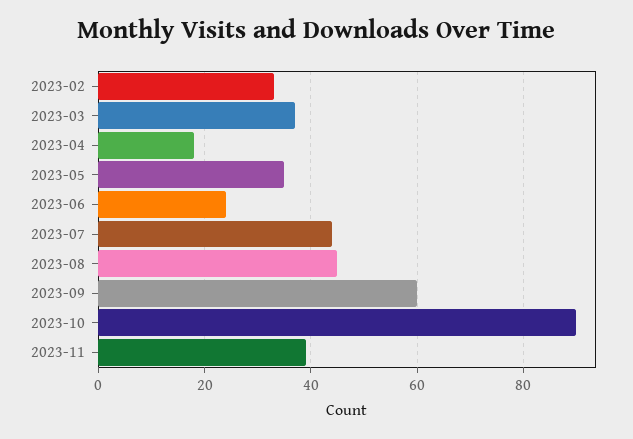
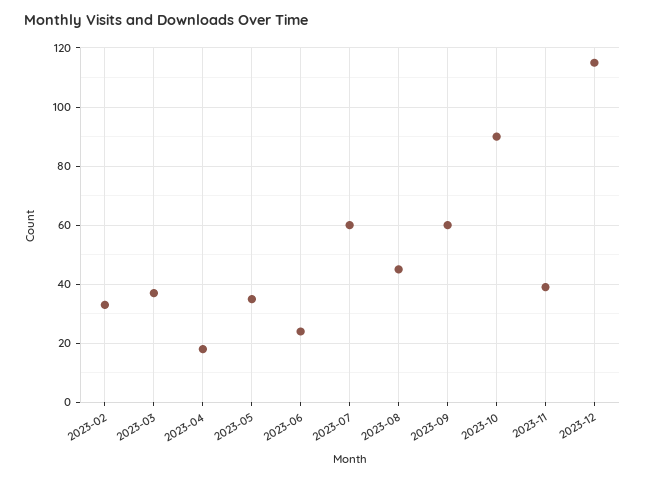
2023-07: 45 -> 60
2023-12: none -> 115

